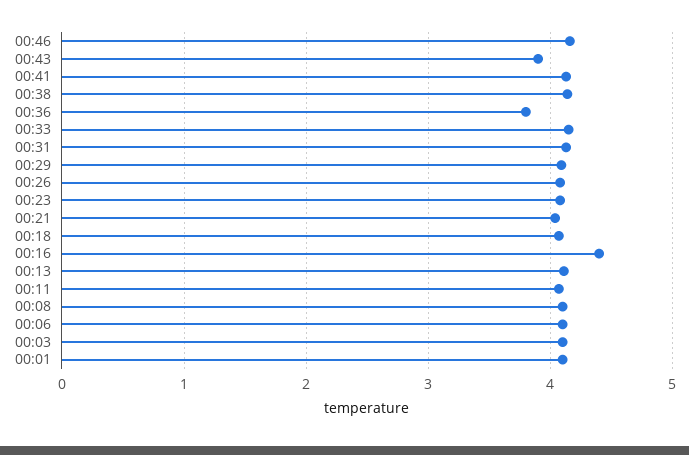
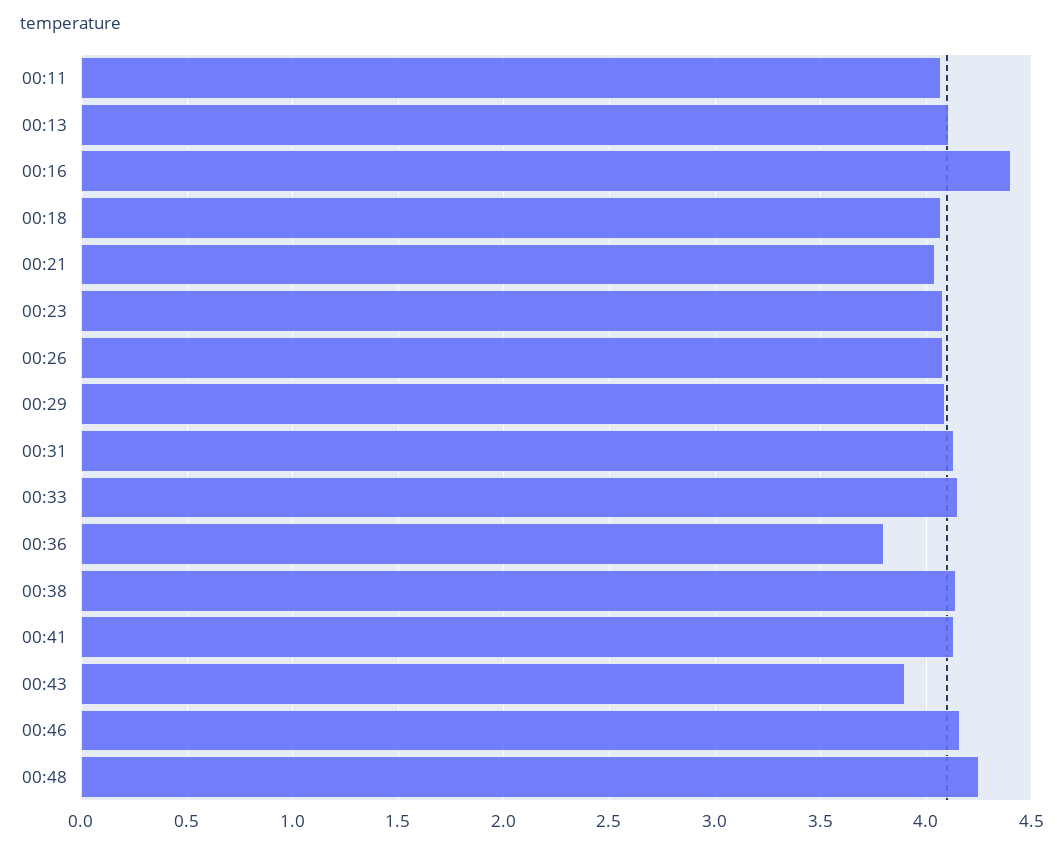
00:08: 4.1 -> none
00:06: 4.1 -> none
00:03: 4.1 -> none
00:01: 4.1 -> none
00:48: none -> 4.25

